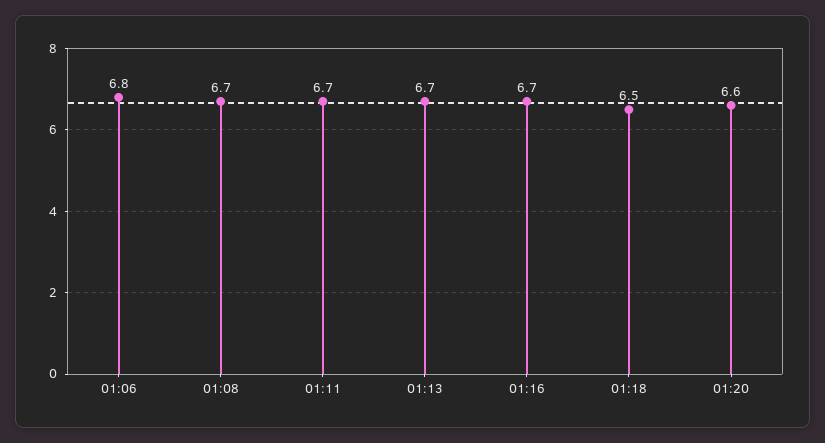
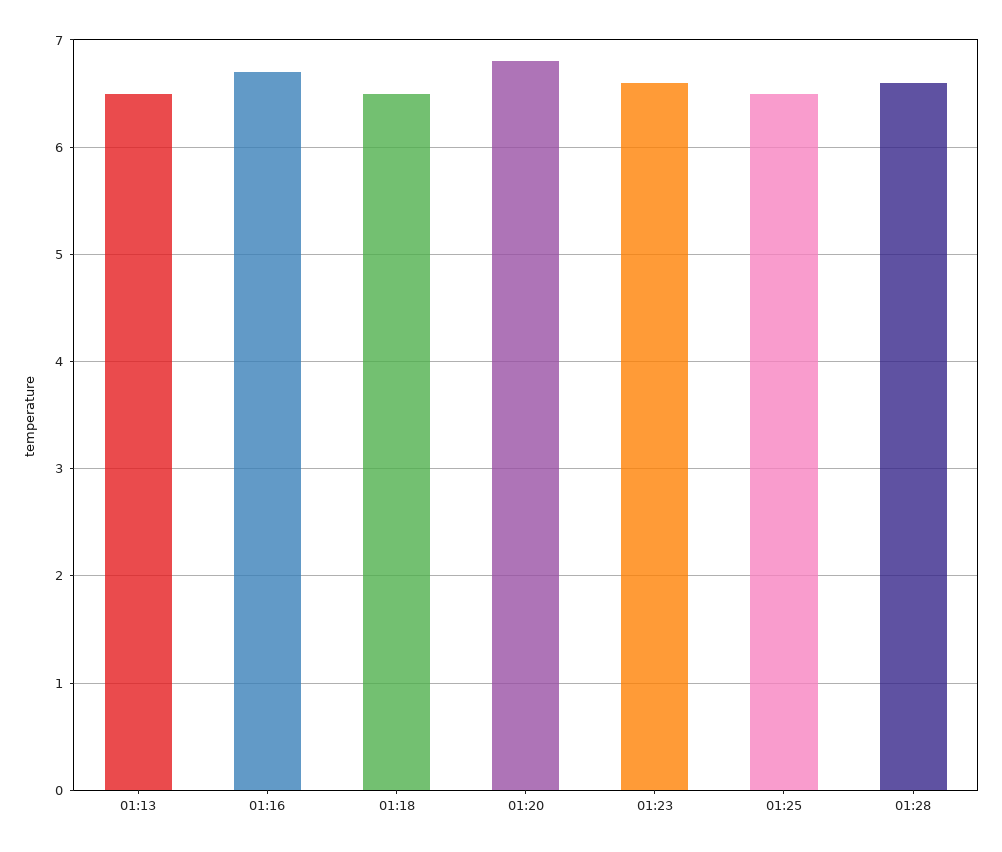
01:06: 6.8 -> none
01:08: 6.7 -> none
01:11: 6.7 -> none
01:13: 6.7 -> 6.5
01:20: 6.6 -> 6.8
01:23: none -> 6.6
01:25: none -> 6.5
01:28: none -> 6.6

